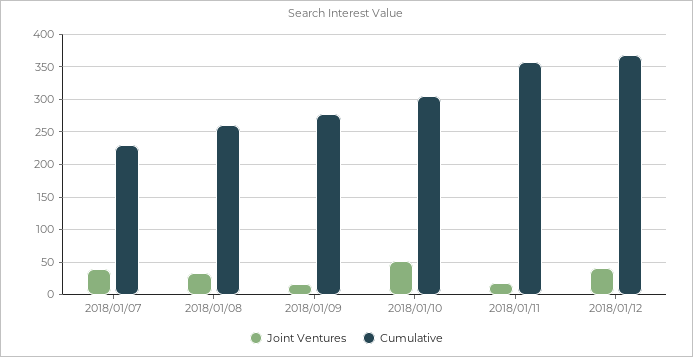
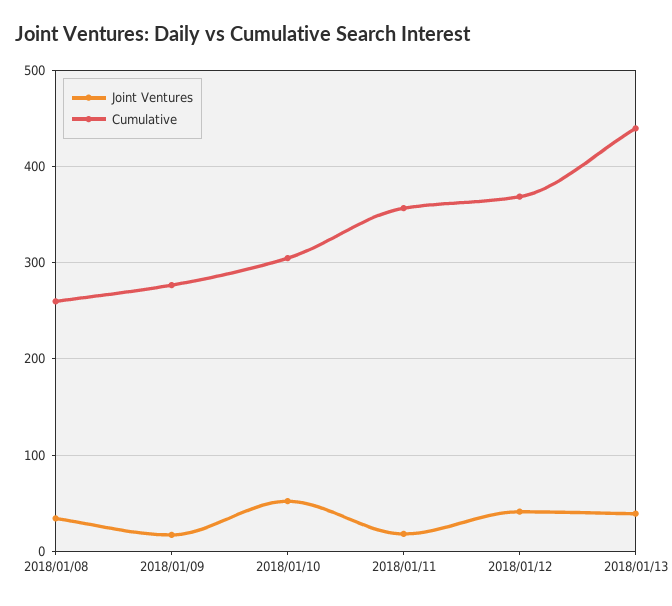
Joint Ventures, 2018/01/07: 40 -> none
Cumulative, 2018/01/07: 230 -> none
Joint Ventures, 2018/01/13: none -> 40
Cumulative, 2018/01/13: none -> 440

